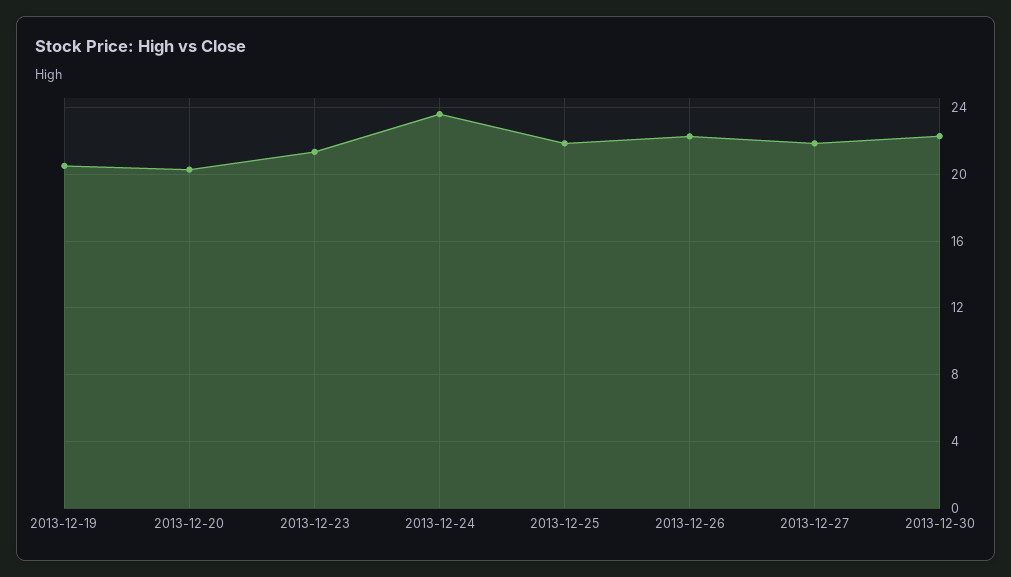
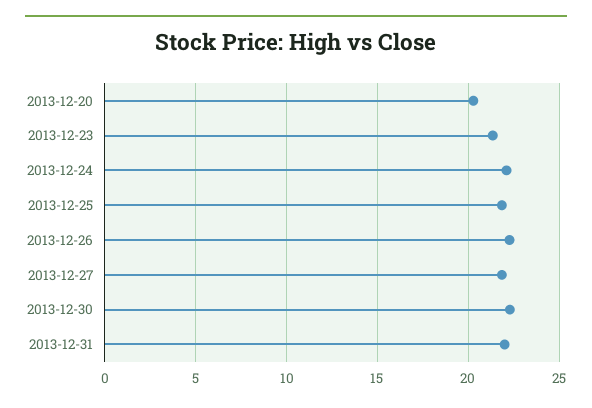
2013-12-19: 20.5 -> none
2013-12-24: 23.5 -> 22
2013-12-31: none -> 22

